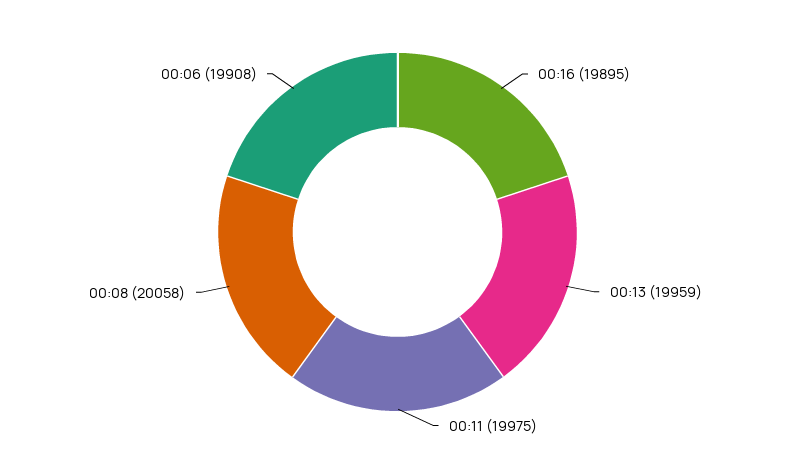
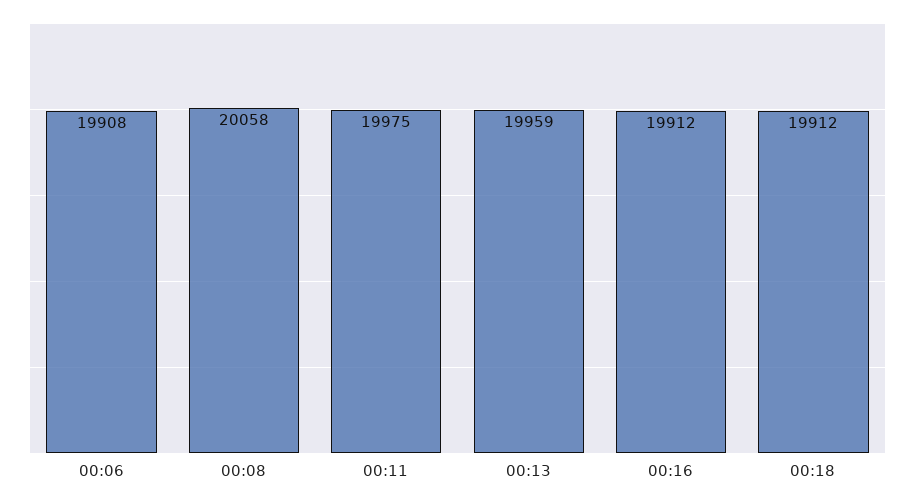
00:16: 19895 -> 19912
00:18: none -> 19912

